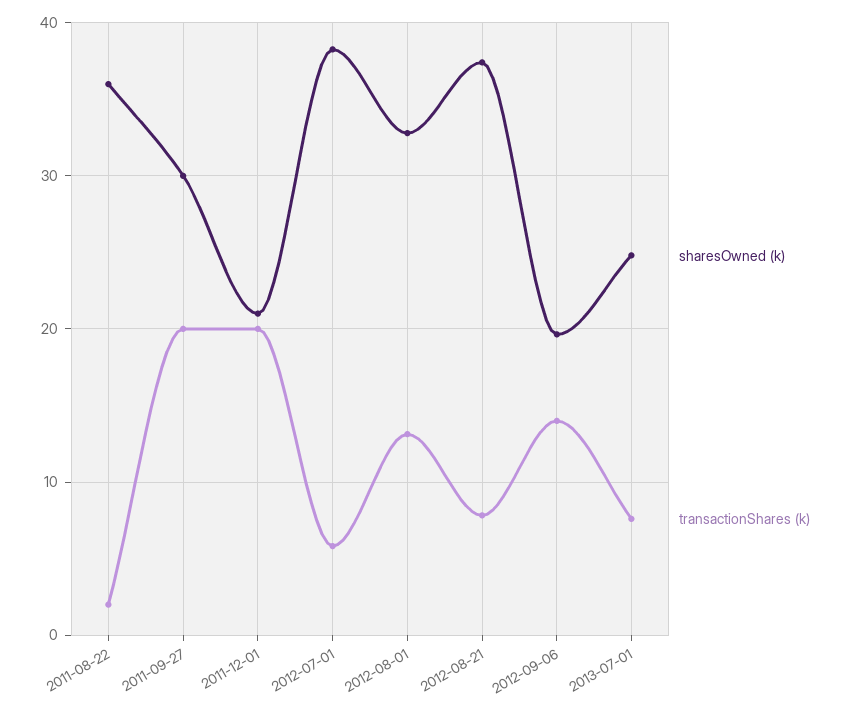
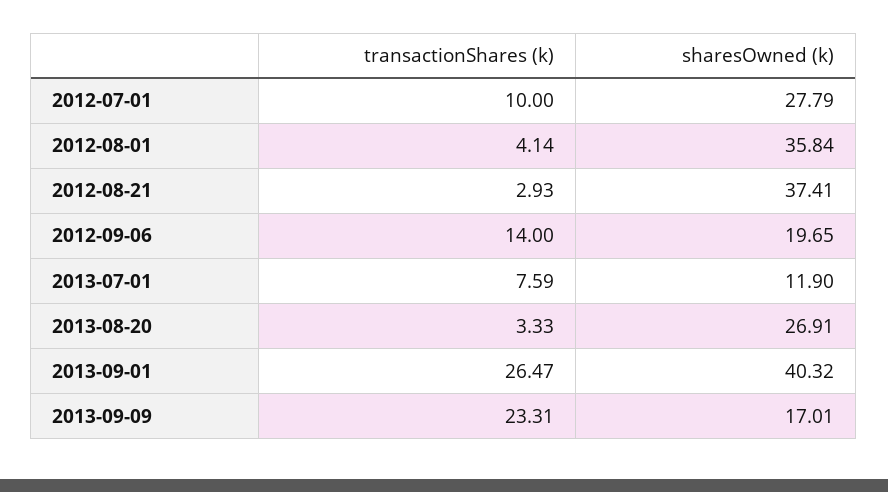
sharesOwned (k), 2011-08-22: 36 -> none
transactionShares (k), 2011-08-22: 2 -> none
sharesOwned (k), 2011-09-27: 30 -> none
transactionShares (k), 2011-09-27: 20 -> none
sharesOwned (k), 2011-12-01: 21 -> none
transactionShares (k), 2011-12-01: 20 -> none
sharesOwned (k), 2012-07-01: 38 -> 27.79
transactionShares (k), 2012-07-01: 6 -> 10
sharesOwned (k), 2012-08-01: 33 -> 35.84
transactionShares (k), 2012-08-01: 13 -> 4.14
transactionShares (k), 2012-08-21: 8 -> 2.93
sharesOwned (k), 2013-07-01: 25 -> 11.9
transactionShares (k), 2013-08-20: none -> 3.33
sharesOwned (k), 2013-08-20: none -> 26.91
transactionShares (k), 2013-09-01: none -> 26.47
sharesOwned (k), 2013-09-01: none -> 40.32
transactionShares (k), 2013-09-09: none -> 23.31
sharesOwned (k), 2013-09-09: none -> 17.01

